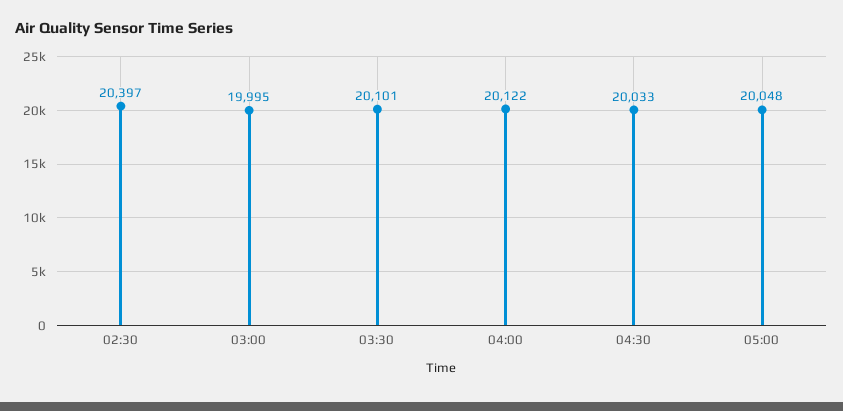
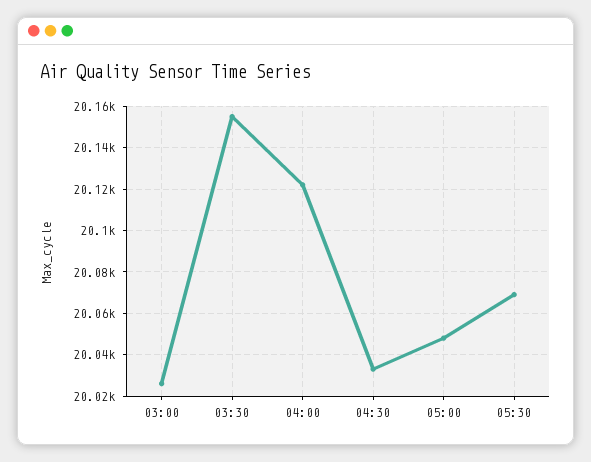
02:30: 20397 -> none
03:00: 19995 -> 20025
03:30: 20101 -> 20155
05:30: none -> 20070

